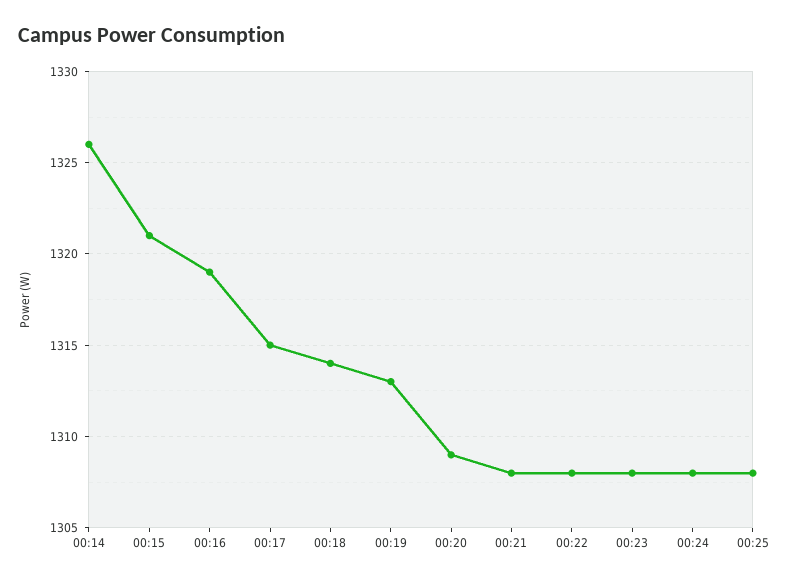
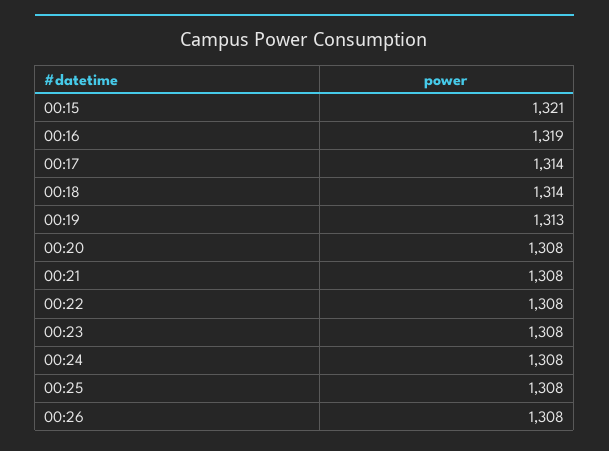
00:14: 1326 -> none
00:17: 1315 -> 1314
00:20: 1309 -> 1308
00:26: none -> 1308

